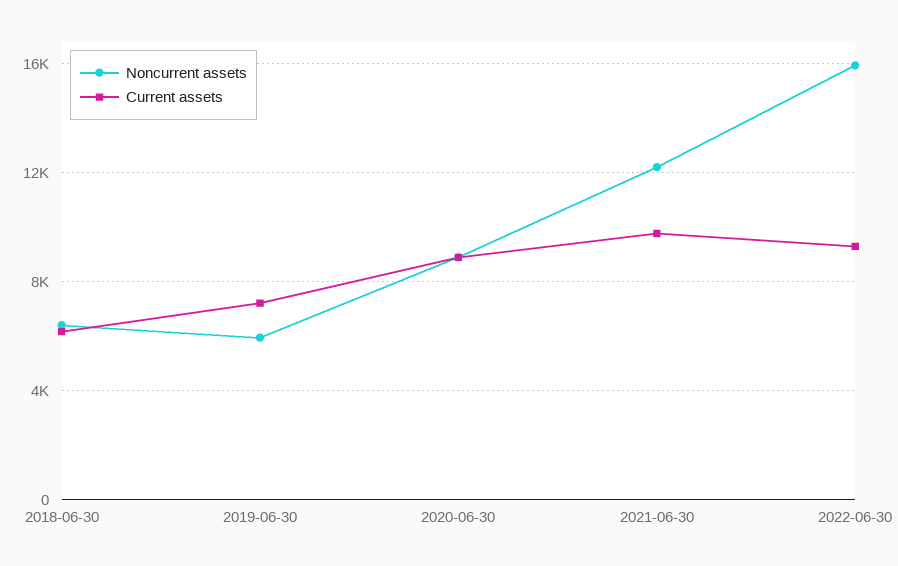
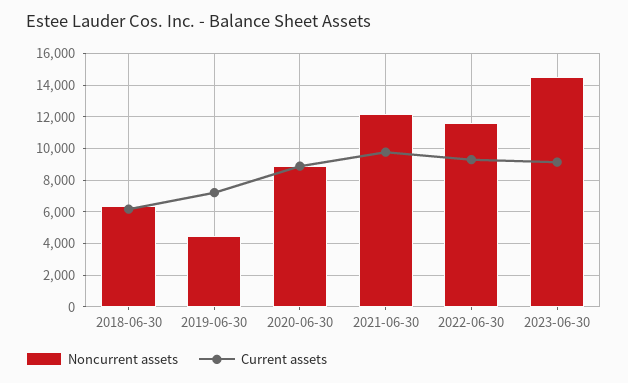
Noncurrent assets, 2019-06-30: 6000 -> 4500
Noncurrent assets, 2022-06-30: 16000 -> 11500
Noncurrent assets, 2023-06-30: none -> 14500
Current assets, 2023-06-30: none -> 9000

